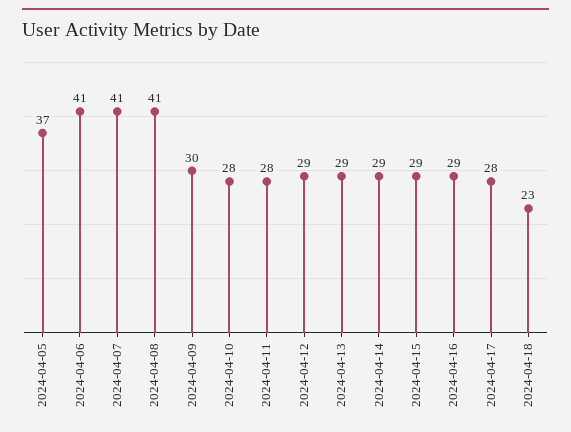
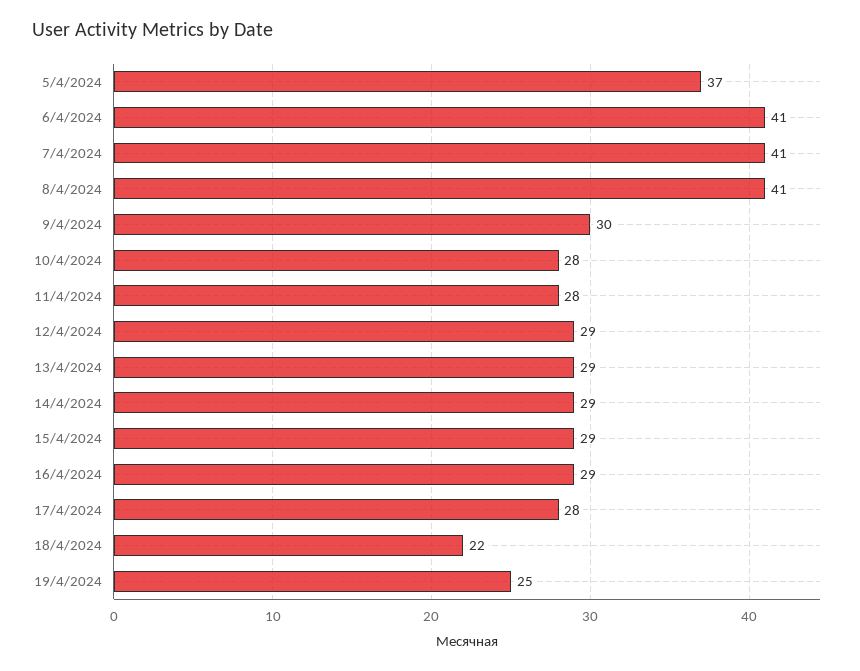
2024-04-18: 23 -> 22
19/4/2024: none -> 25

